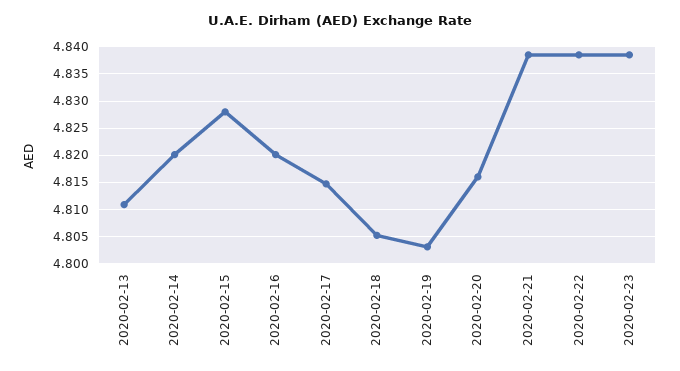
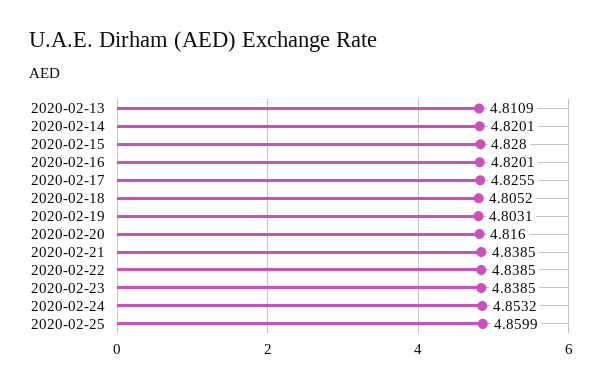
2020-02-17: 4.815 -> 4.8255
2020-02-24: none -> 4.8532
2020-02-25: none -> 4.8599

